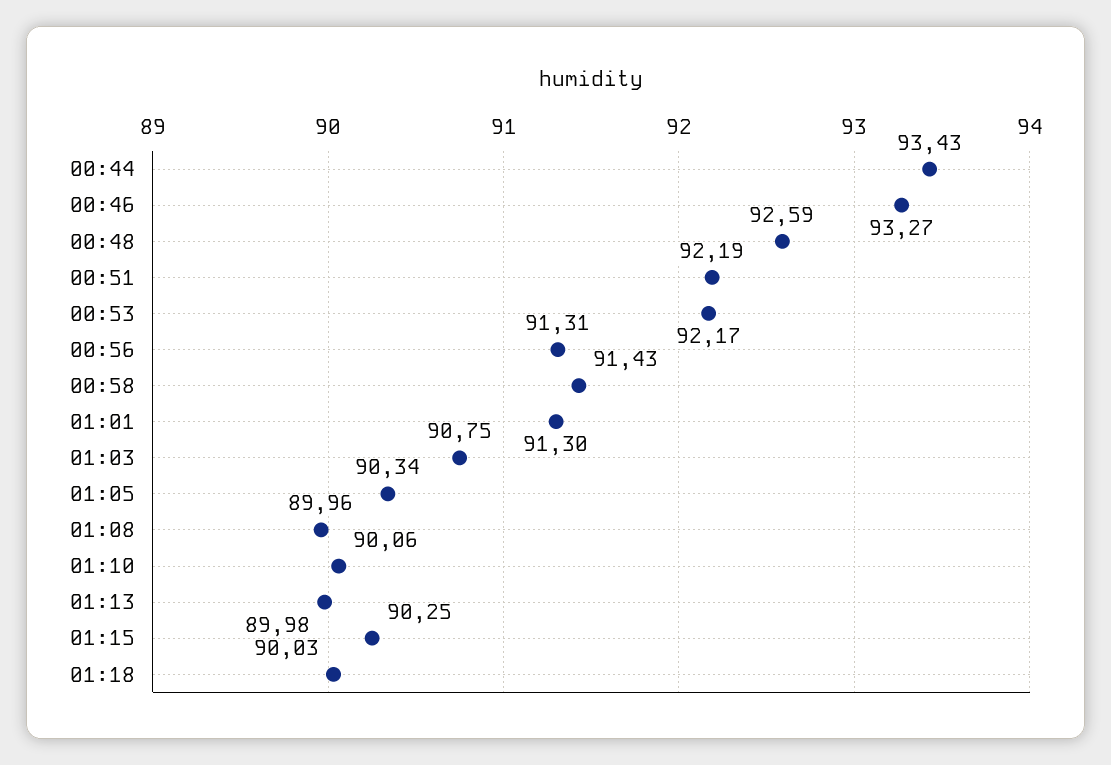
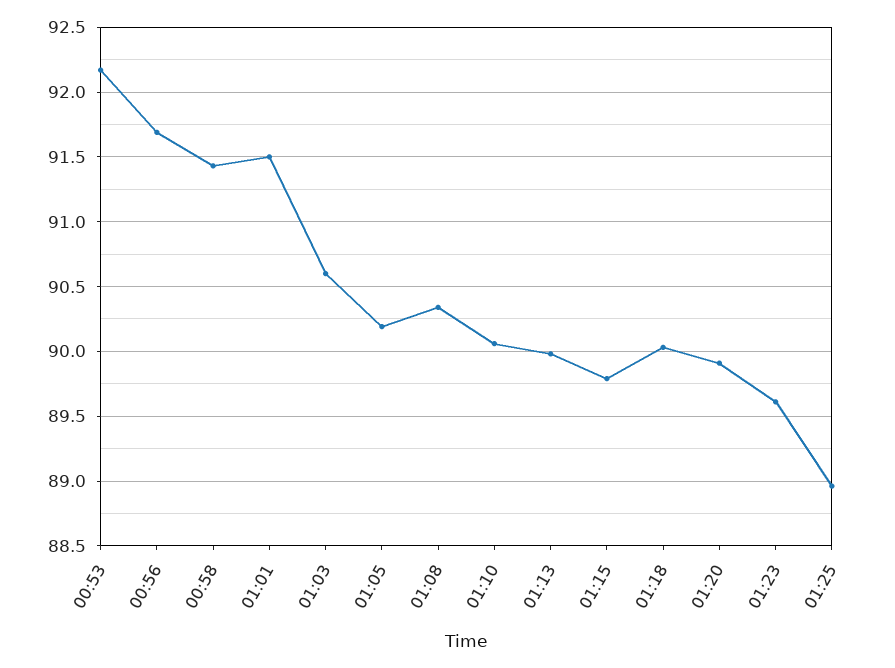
00:44: 93.43 -> none
00:46: 93.27 -> none
00:48: 92.59 -> none
00:51: 92.19 -> none
00:56: 91.31 -> 91.7
01:01: 91.3 -> 91.5
01:03: 90.75 -> 90.6
01:05: 90.34 -> 90.2
01:08: 89.96 -> 90.35
01:15: 90.25 -> 89.8
01:20: none -> 89.9
01:23: none -> 89.6
01:25: none -> 88.95

